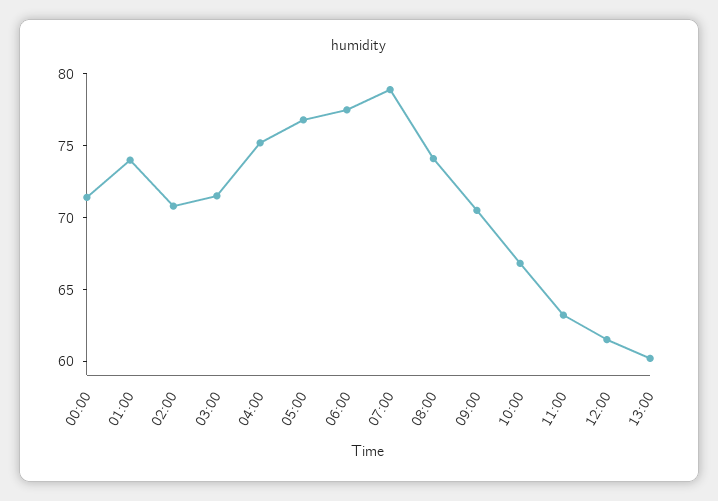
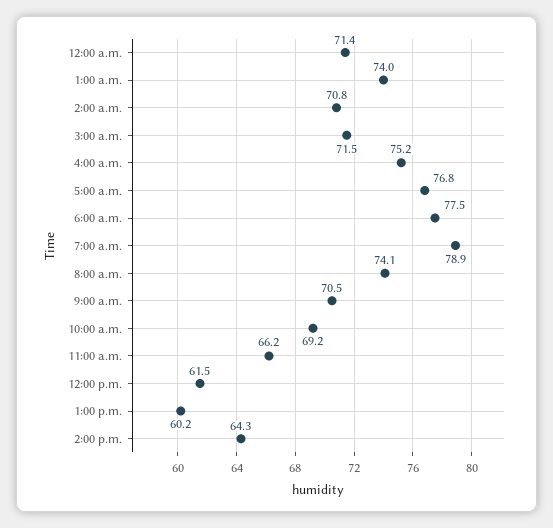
10:00: 67 -> 69.2
11:00: 63 -> 66.2
2:00 p.m.: none -> 64.3

